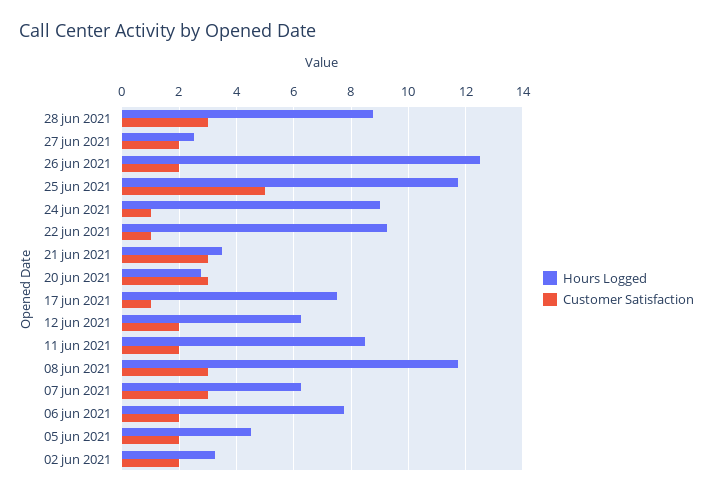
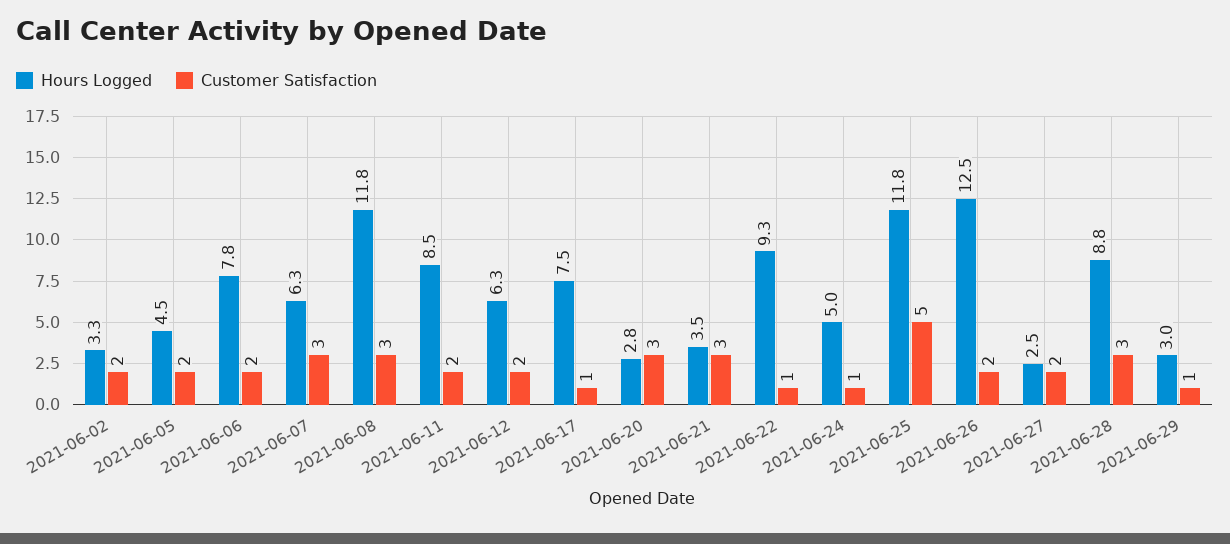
Hours Logged, 24 jun 2021: 9 -> 5
Hours Logged, 2021-06-29: none -> 3
Customer Satisfaction, 2021-06-29: none -> 1

